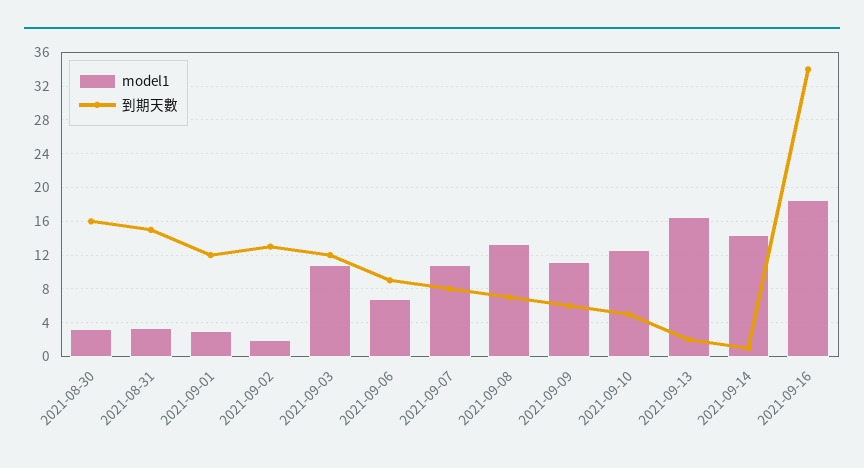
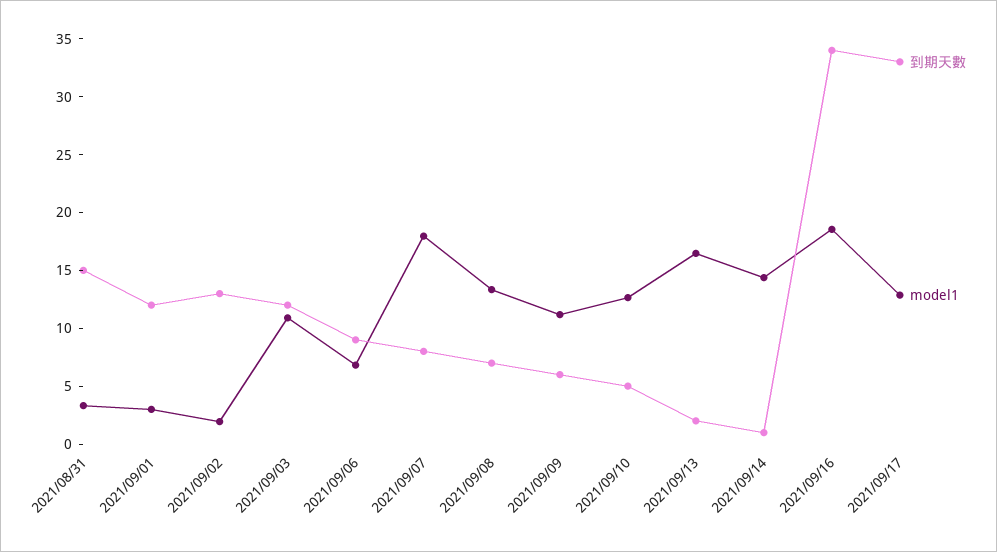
model1, 2021-08-30: 3 -> none
到期天數, 2021-08-30: 16 -> none
model1, 2021-09-07: 11 -> 18
到期天數, 2021/09/17: none -> 33
model1, 2021/09/17: none -> 13

